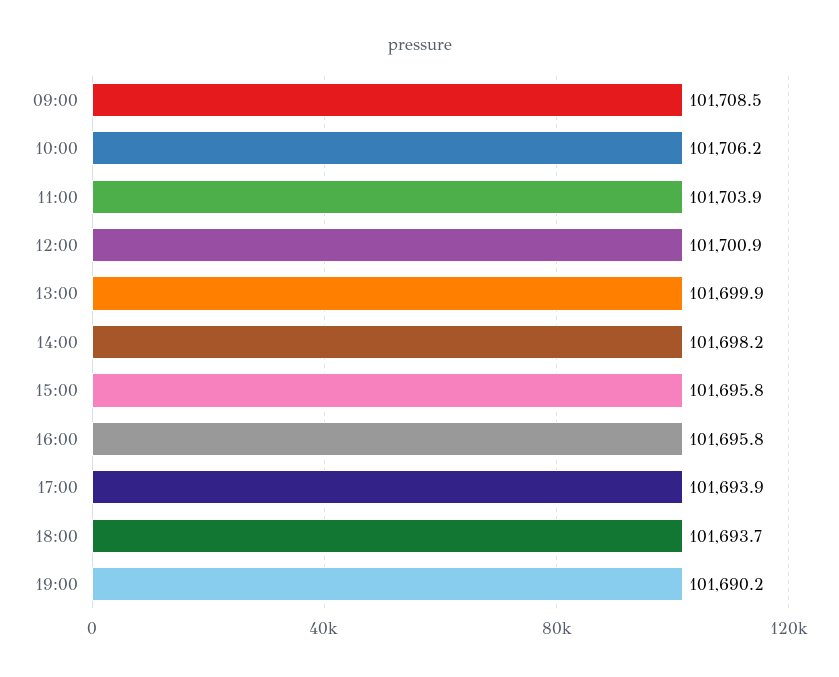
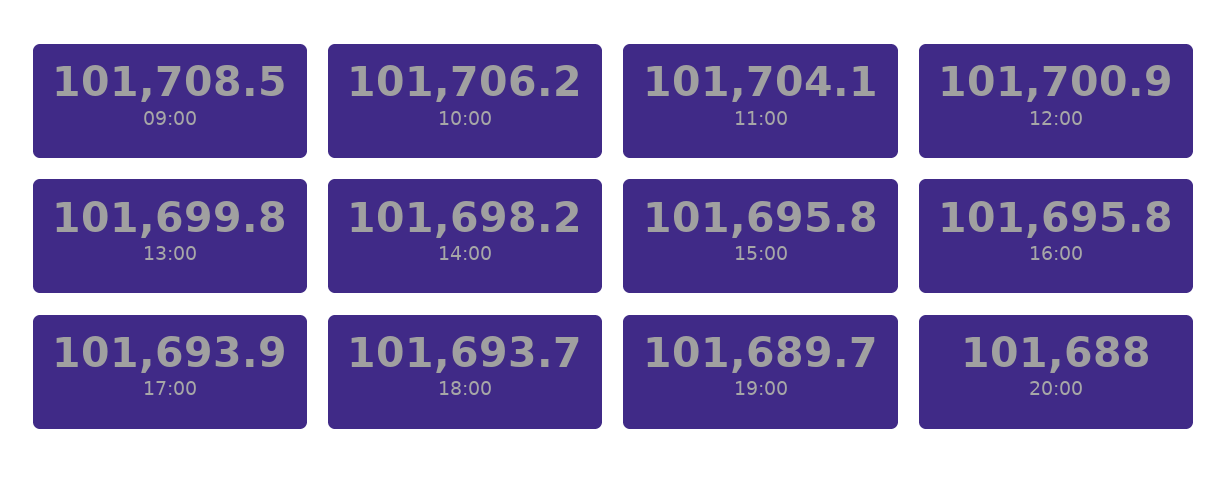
11:00: 101703.9 -> 101704.1
13:00: 101699.9 -> 101699.8
19:00: 101690.2 -> 101689.7
20:00: none -> 101688

